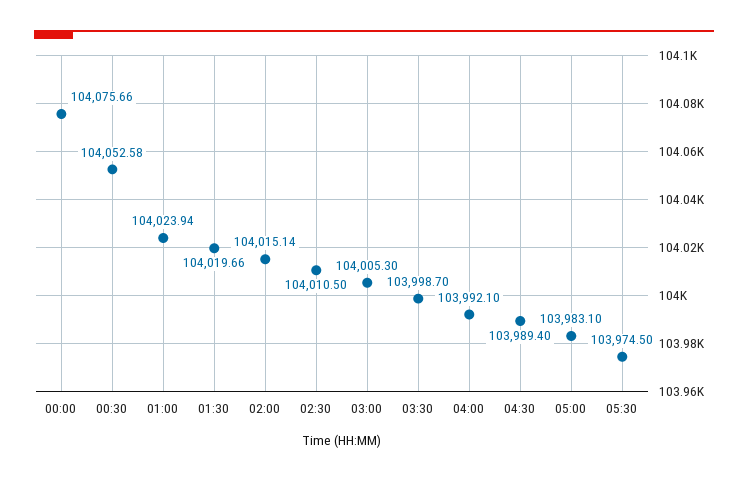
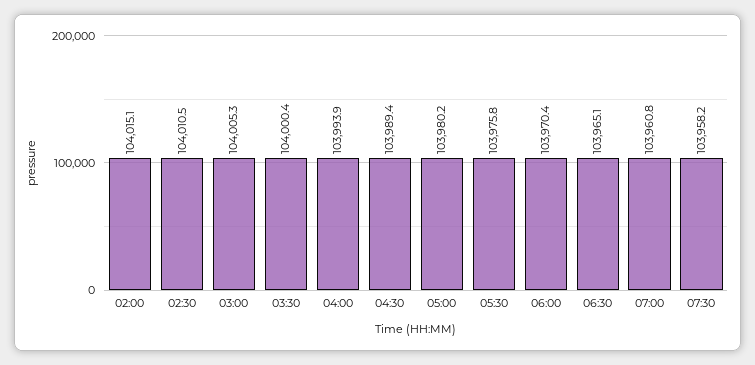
00:00: 104075.66 -> none
00:30: 104052.58 -> none
01:00: 104023.94 -> none
01:30: 104019.66 -> none
03:30: 103998.7 -> 104000.4
04:00: 103992.1 -> 103993.9
05:00: 103983.1 -> 103980.2
05:30: 103974.5 -> 103975.8
06:00: none -> 103970.4
06:30: none -> 103965.1
07:00: none -> 103960.8
07:30: none -> 103958.2

